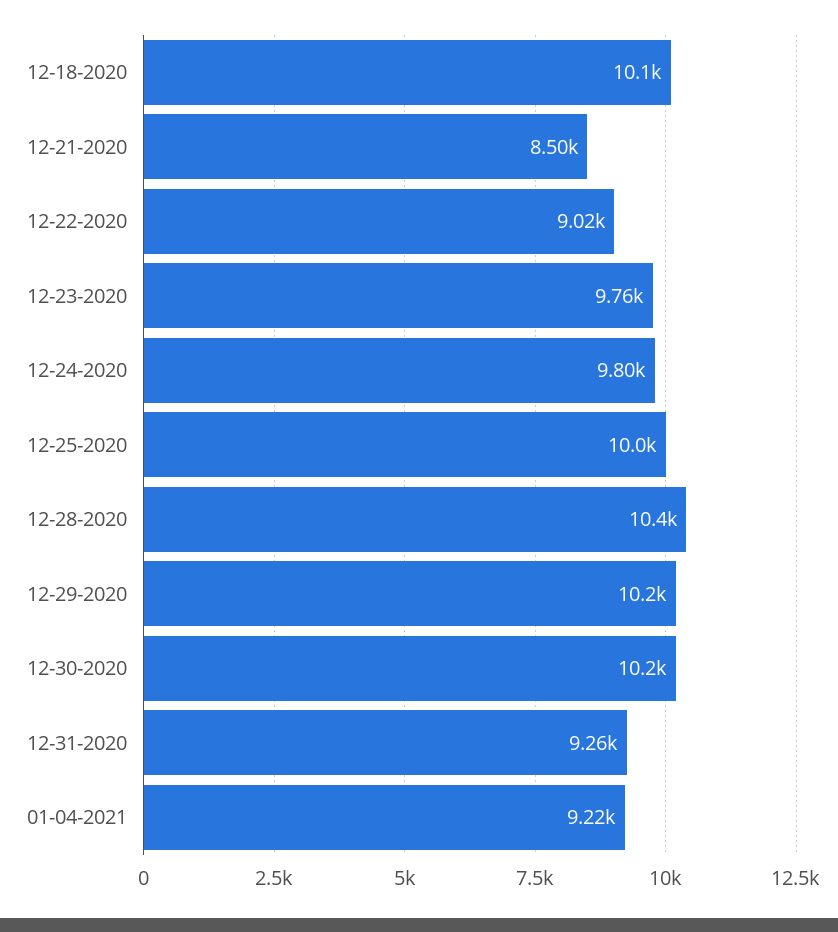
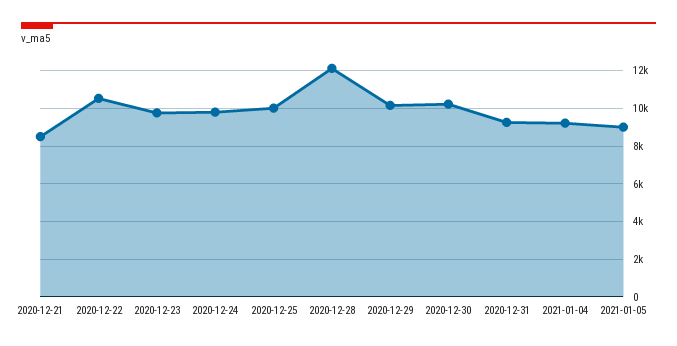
12-18-2020: 10100 -> none
12-22-2020: 9020 -> 10500
12-28-2020: 10400 -> 12000
2021-01-05: none -> 9000

